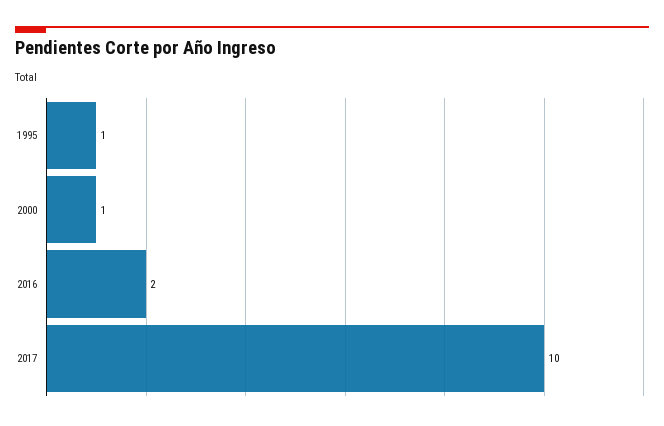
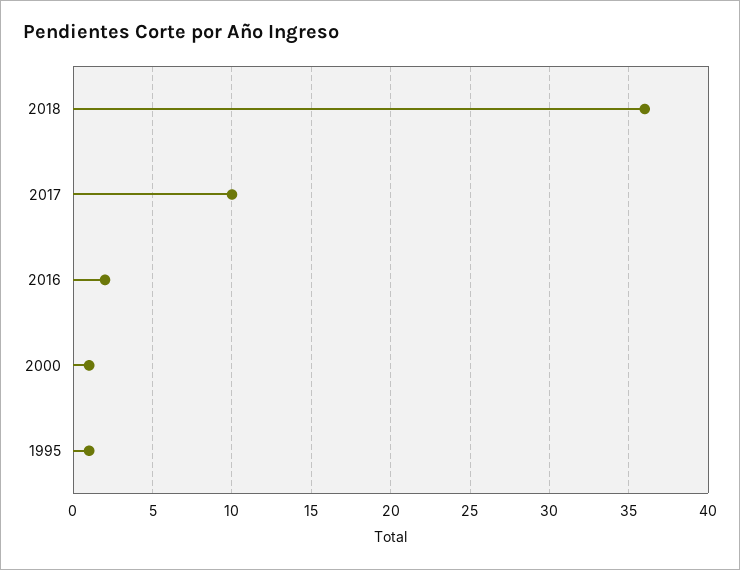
2018: none -> 36

